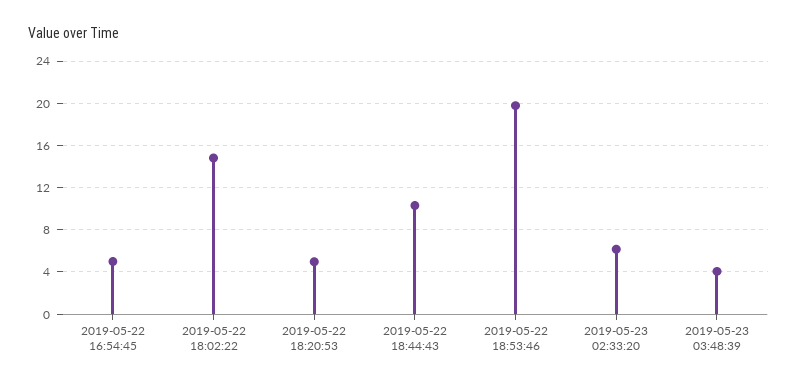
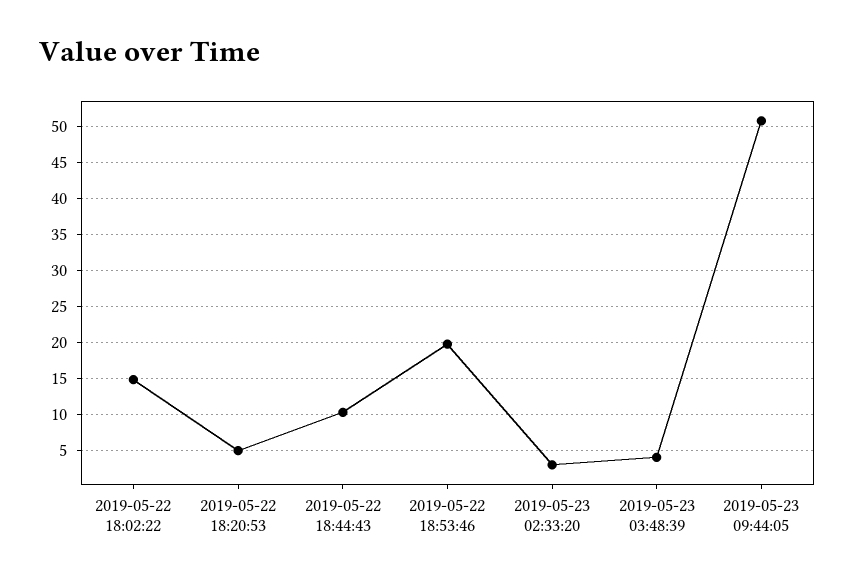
2019-05-22 16:54:45: 5 -> none
2019-05-23 02:33:20: 6 -> 3
2019-05-23 09:44:05: none -> 51

